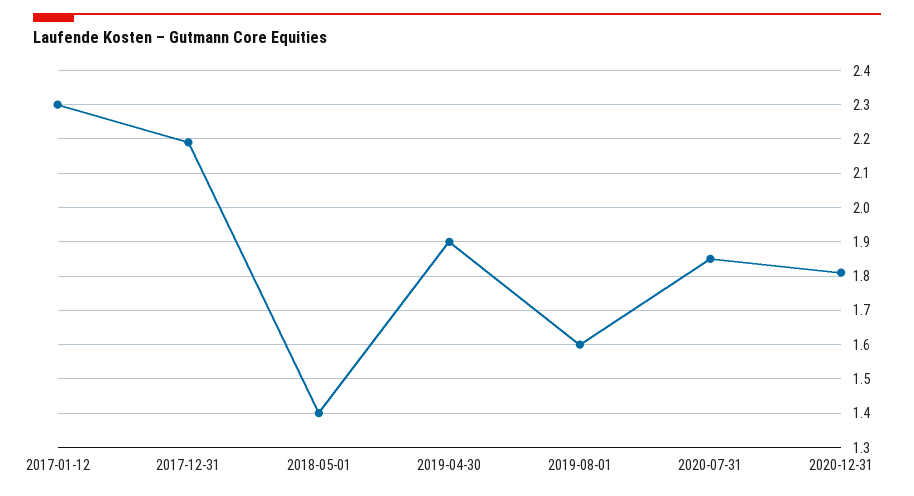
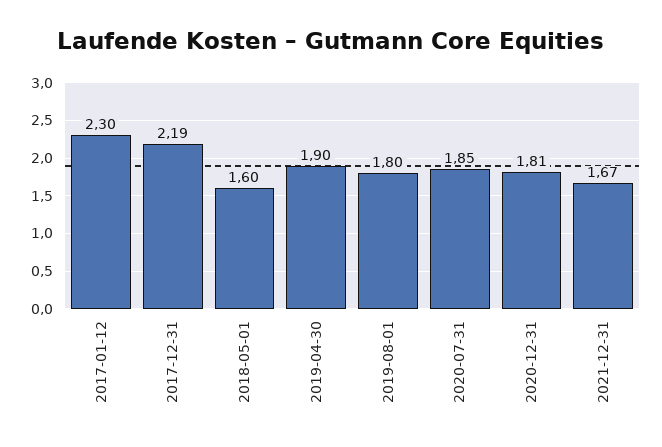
2018-05-01: 1.4 -> 1.6
2019-08-01: 1.6 -> 1.8
2021-12-31: none -> 1.67

